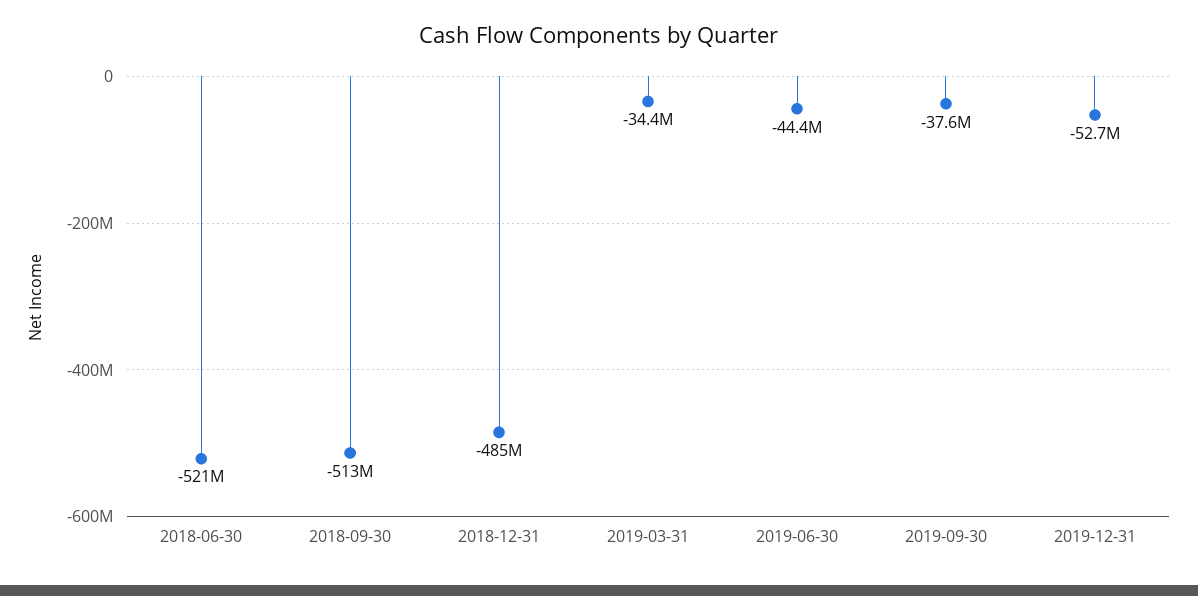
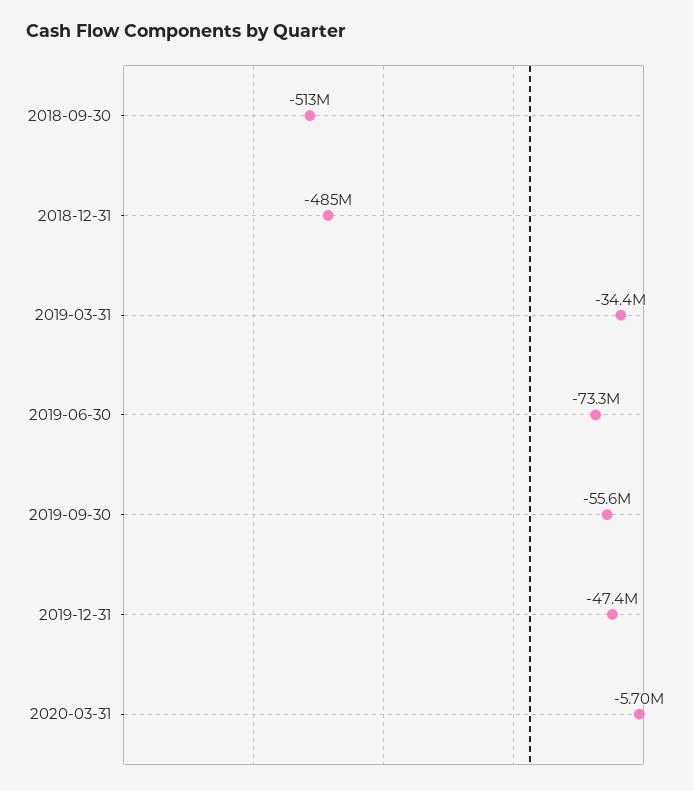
2018-06-30: -521000000 -> none
2019-06-30: -44400000 -> -73300000
2019-09-30: -37600000 -> -55600000
2019-12-31: -52700000 -> -47400000
2020-03-31: none -> -5700000

